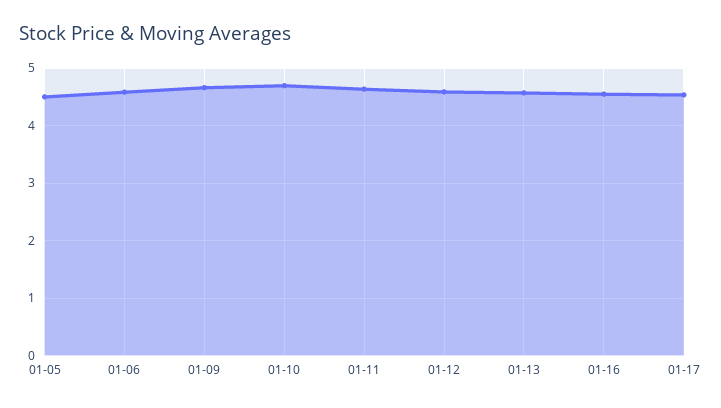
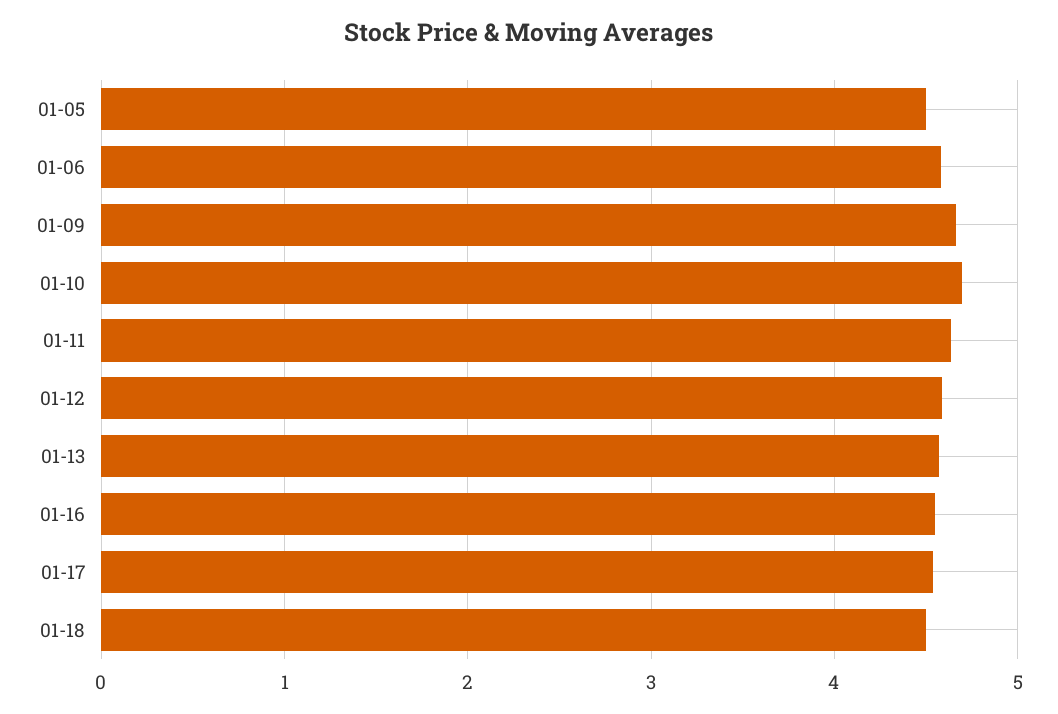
01-18: none -> 4.5

